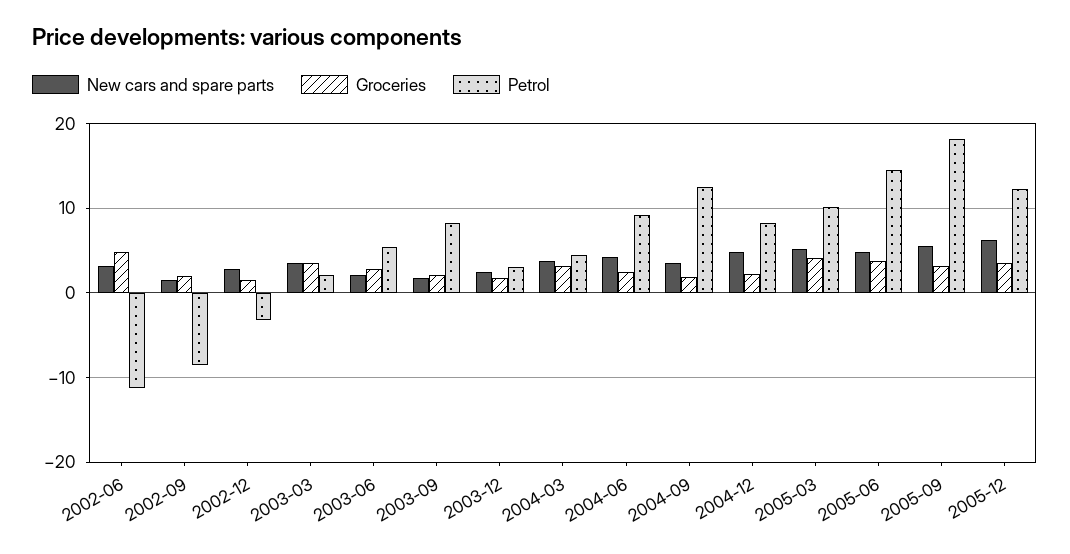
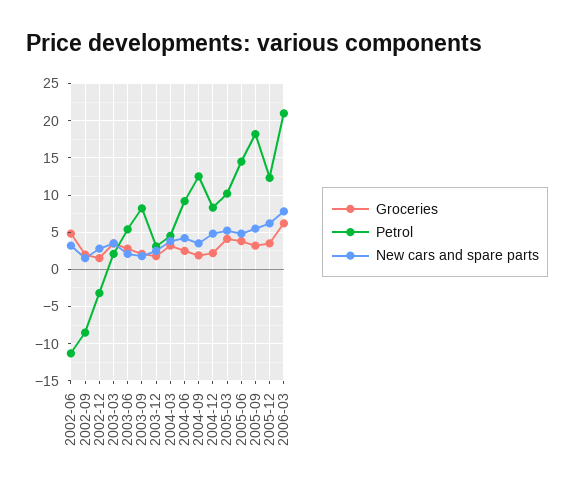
Groceries, 2006-03: none -> 6
Petrol, 2006-03: none -> 21
New cars and spare parts, 2006-03: none -> 8

